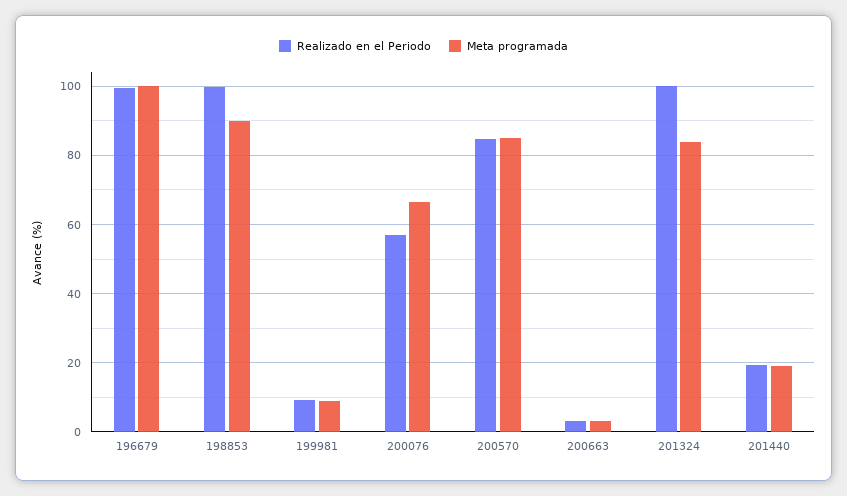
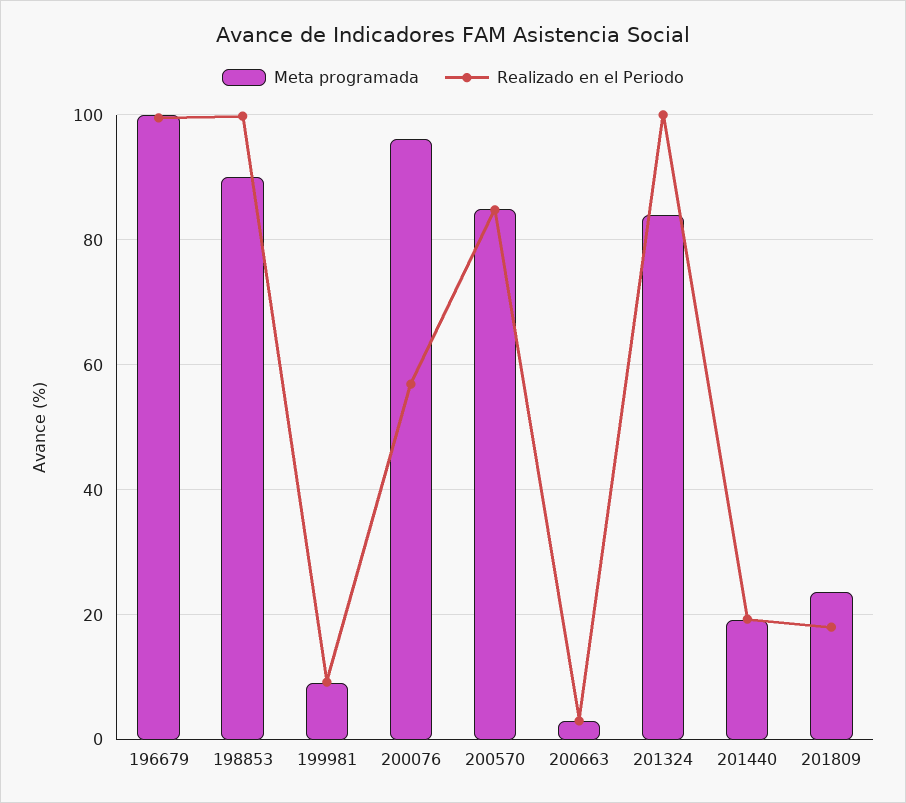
Meta programada, 200076: 66 -> 96
Meta programada, 201809: none -> 24
Realizado en el Periodo, 201809: none -> 18

